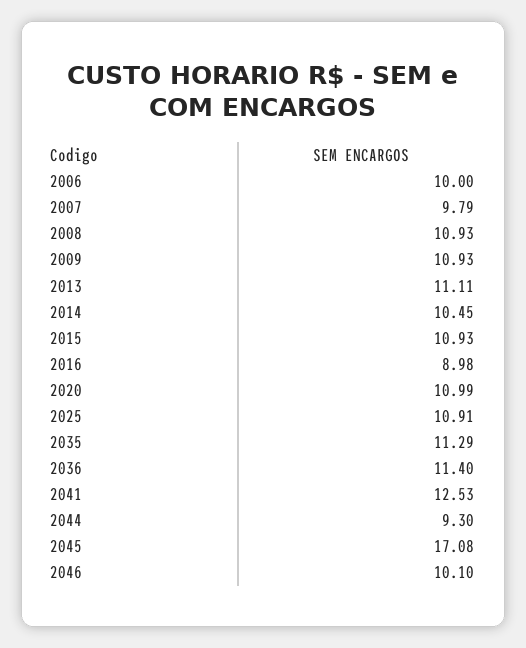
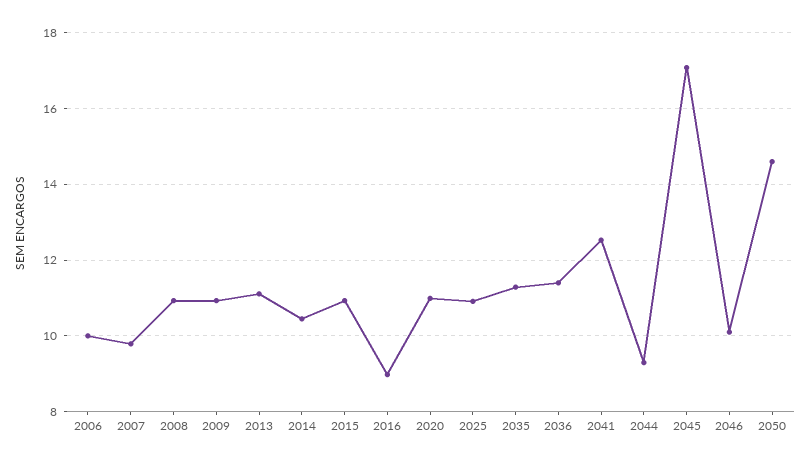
2050: none -> 14.6

